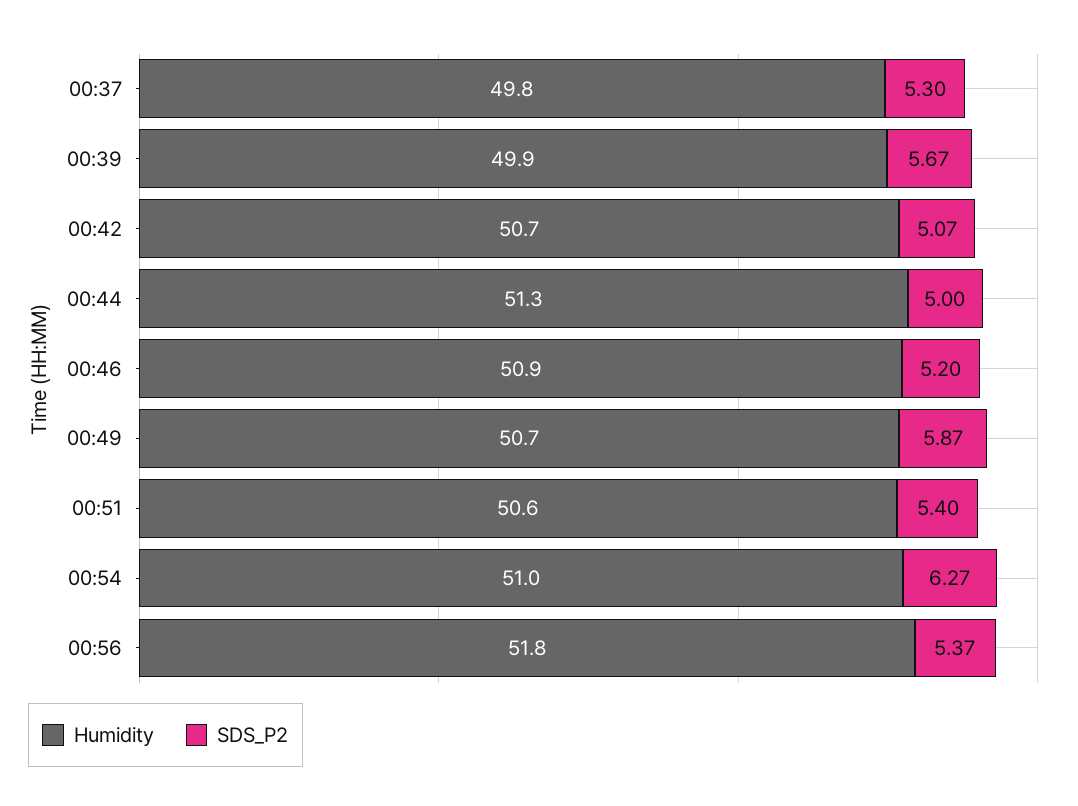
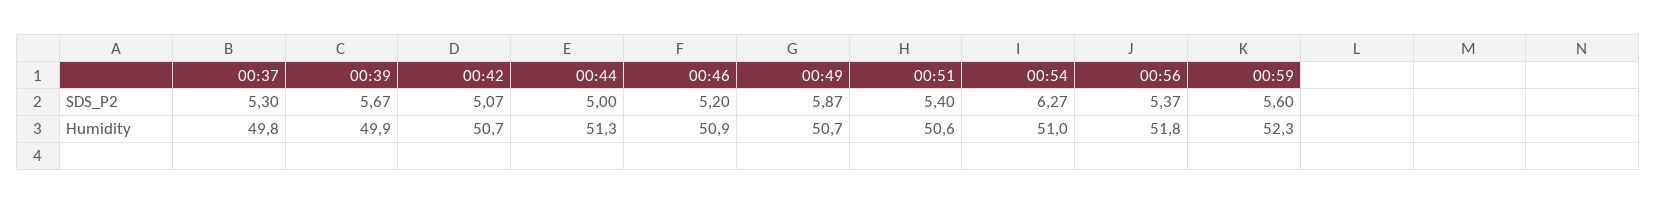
SDS_P2, 00:59: none -> 5.6
Humidity, 00:59: none -> 52.3

